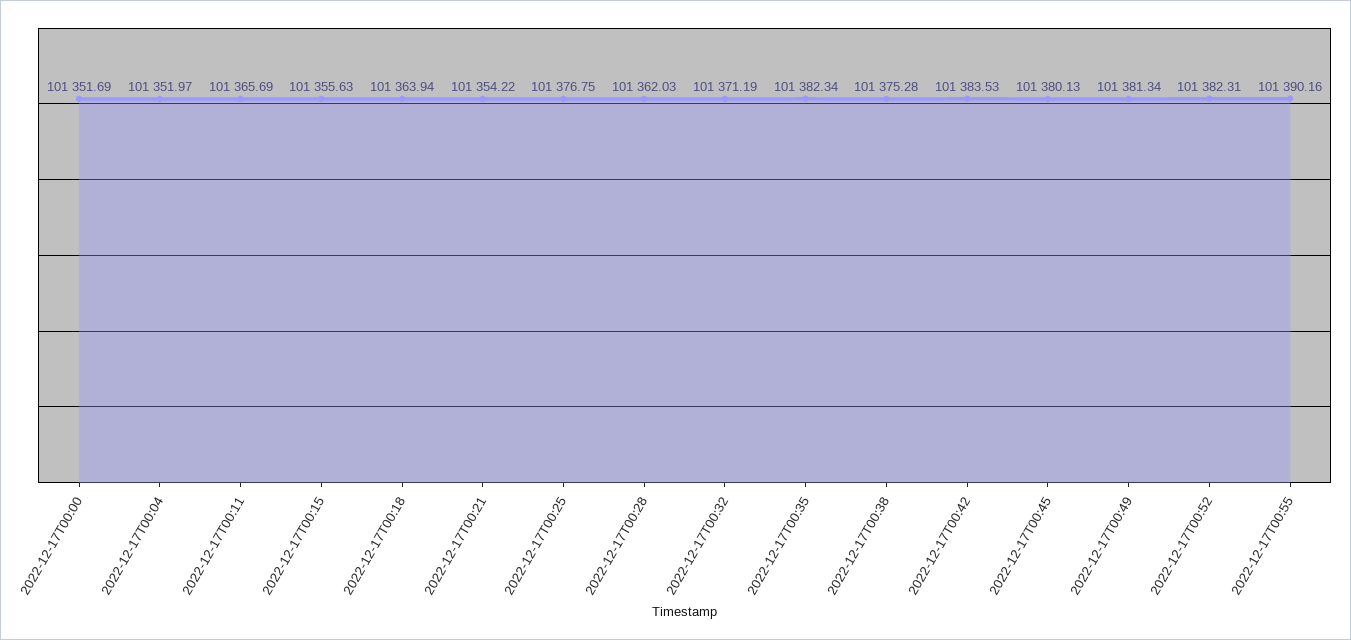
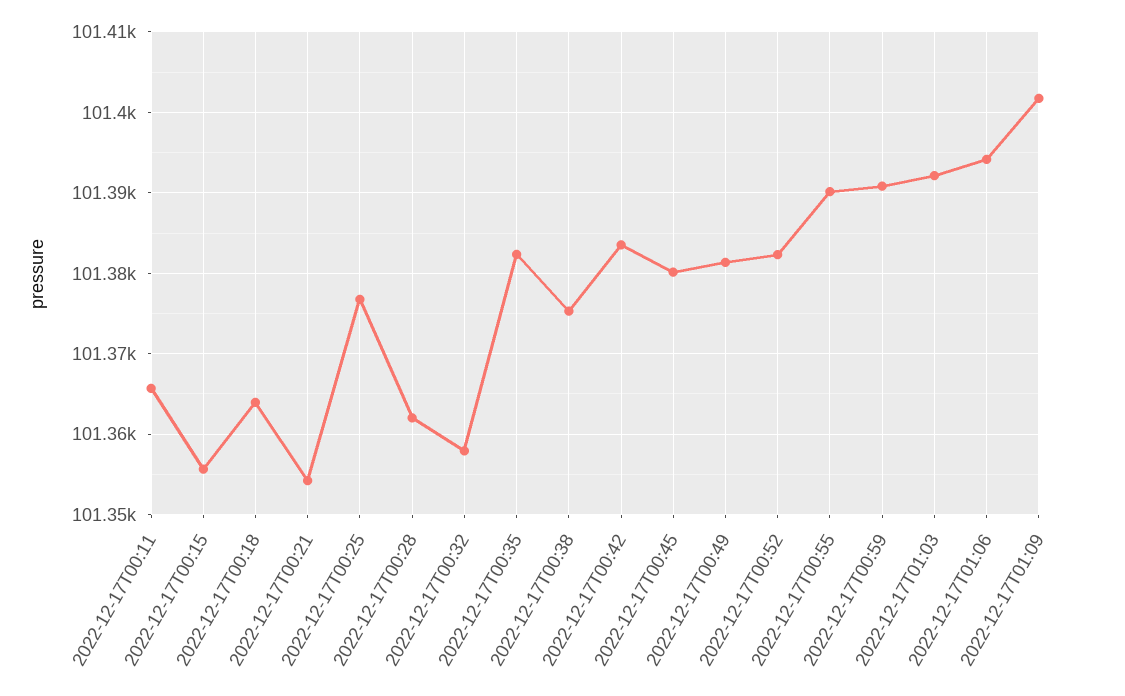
2022-12-17T00:00: 101351.69 -> none
2022-12-17T00:04: 101351.97 -> none
2022-12-17T00:32: 101371.19 -> 101358
2022-12-17T00:59: none -> 101391
2022-12-17T01:03: none -> 101392
2022-12-17T01:06: none -> 101394
2022-12-17T01:09: none -> 101402

